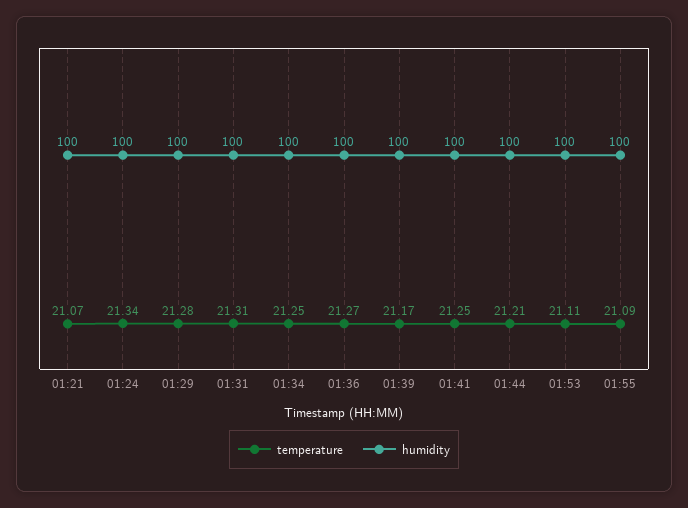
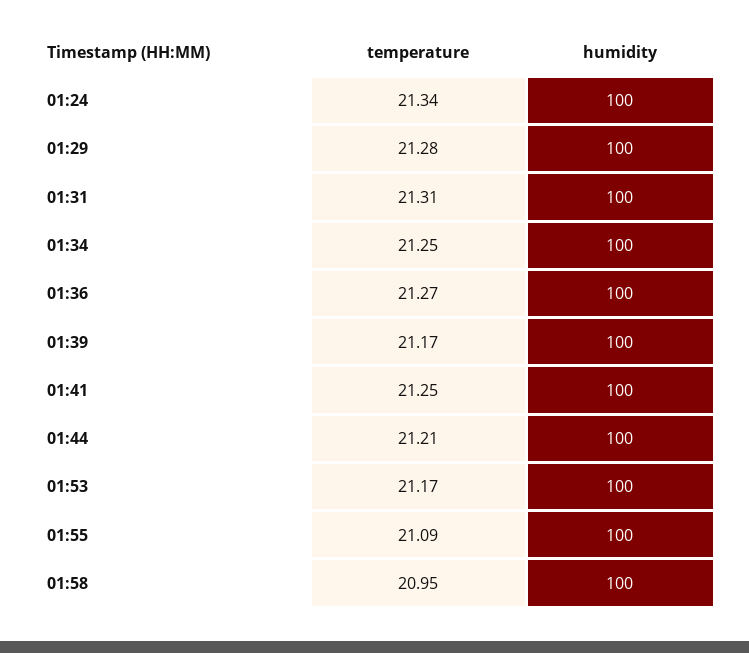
temperature, 01:21: 21.07 -> none
humidity, 01:21: 100 -> none
temperature, 01:53: 21.11 -> 21.17
temperature, 01:58: none -> 20.95
humidity, 01:58: none -> 100

